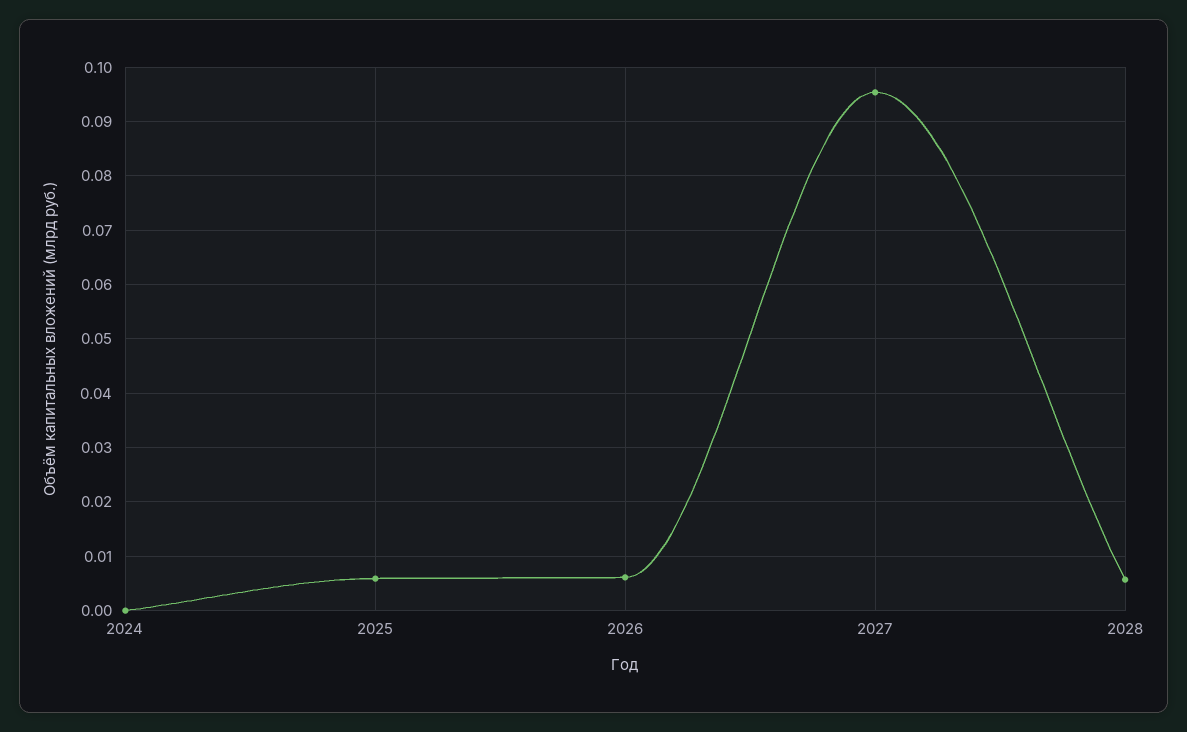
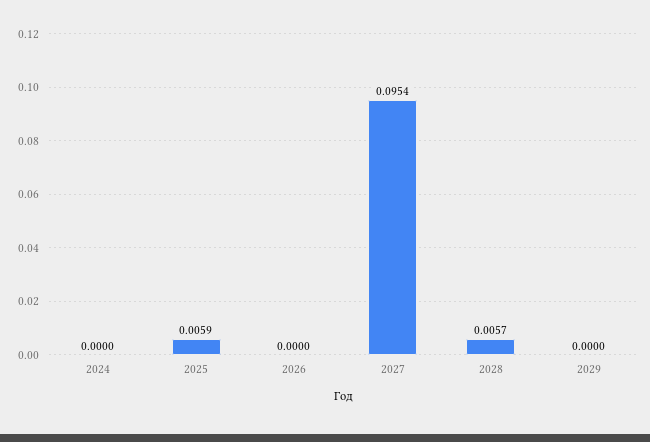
2026: 0.006 -> 0
2029: none -> 0

